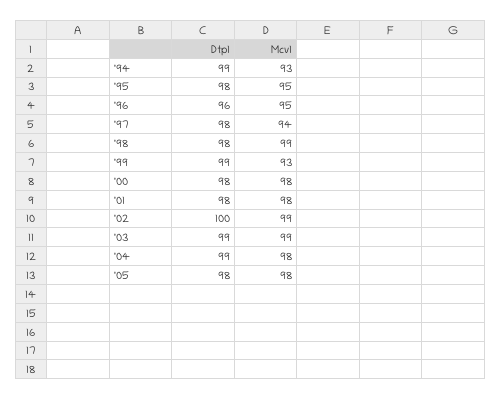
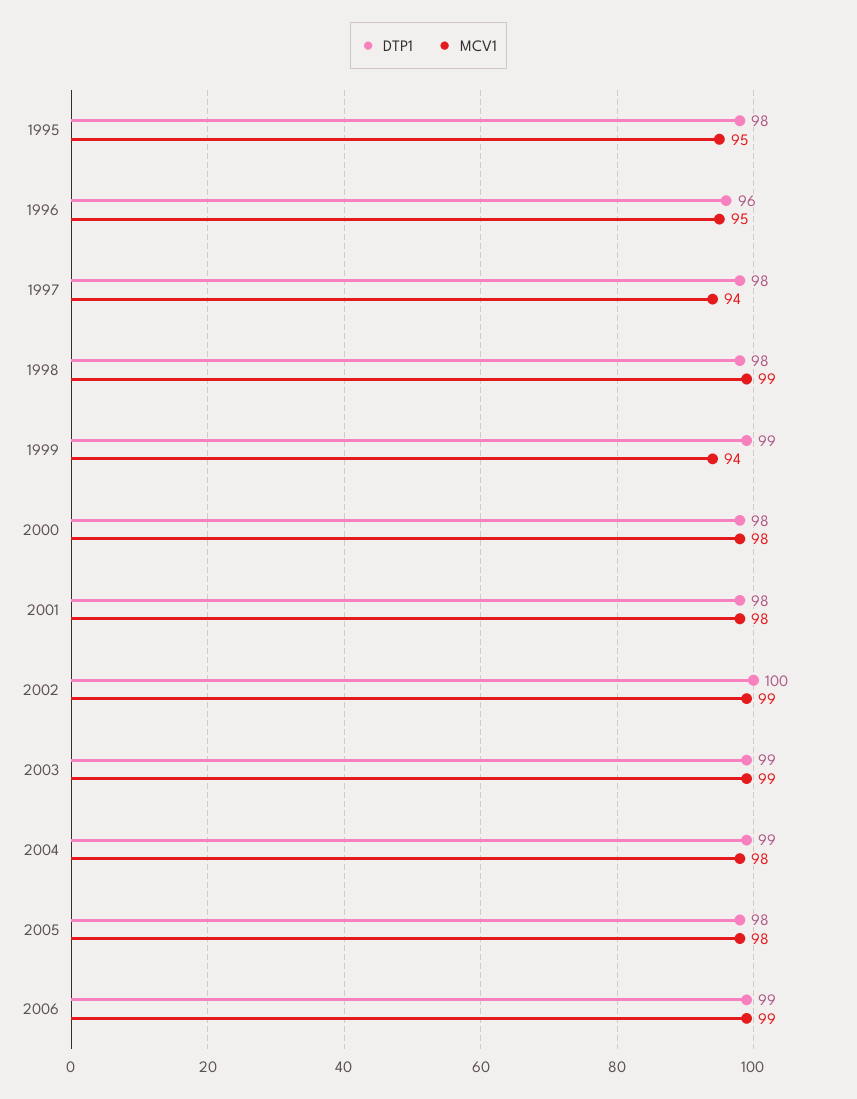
Dtp1, '94: 99 -> none
Mcv1, '94: 93 -> none
Mcv1, '99: 93 -> 94
Dtp1, 2006: none -> 99
Mcv1, 2006: none -> 99

